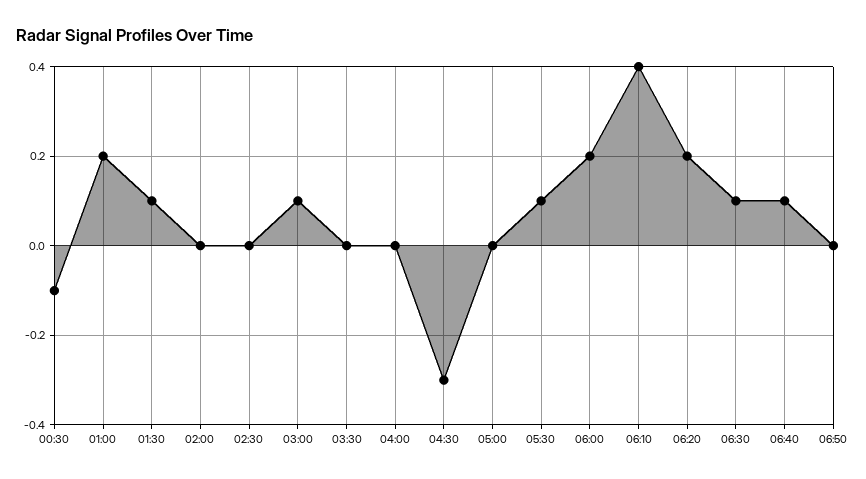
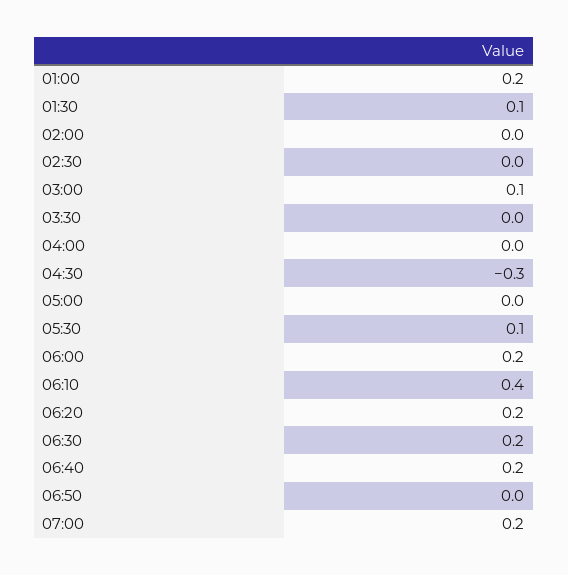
00:30: -0.1 -> none
06:30: 0.1 -> 0.2
06:40: 0.1 -> 0.2
07:00: none -> 0.2

